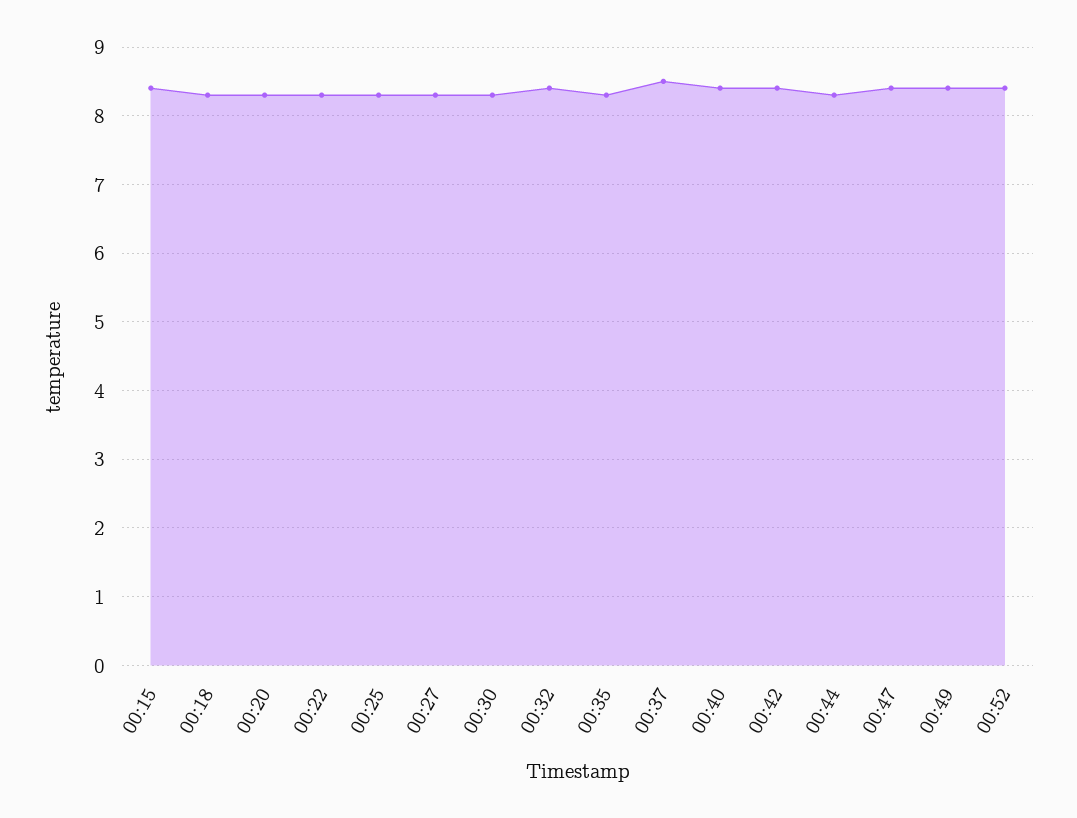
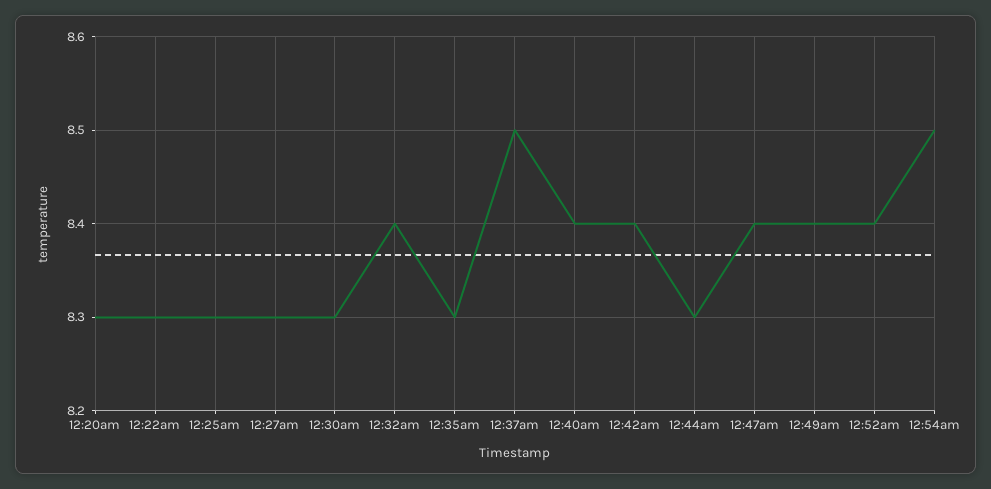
00:15: 8.4 -> none
00:18: 8.3 -> none
12:54am: none -> 8.5

